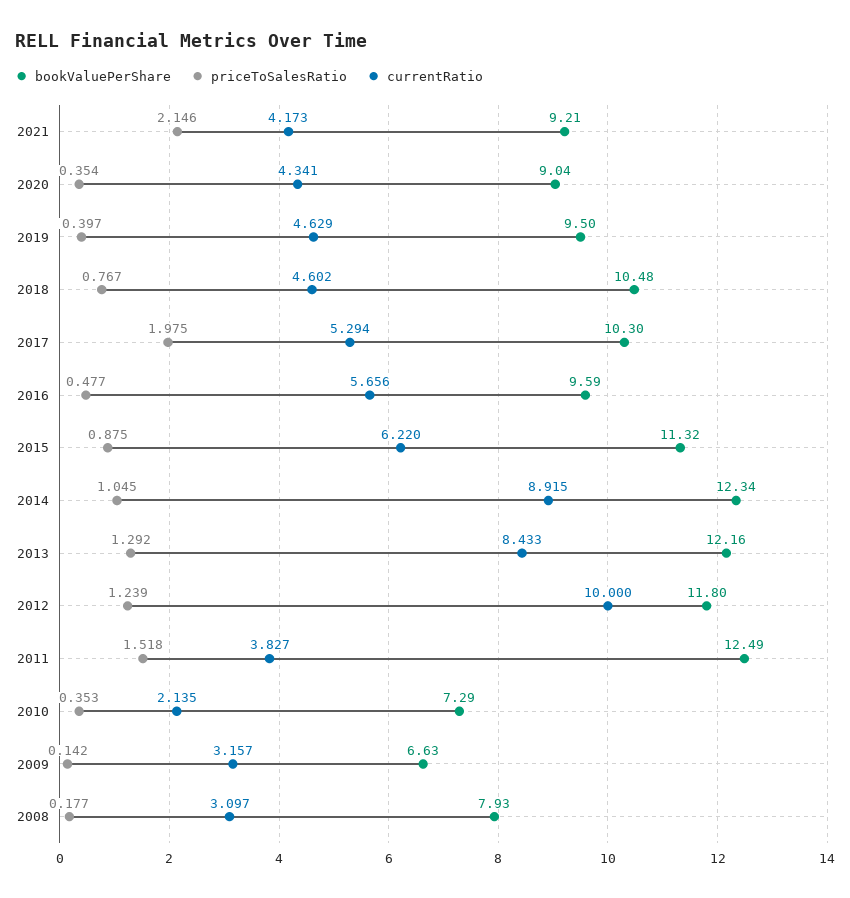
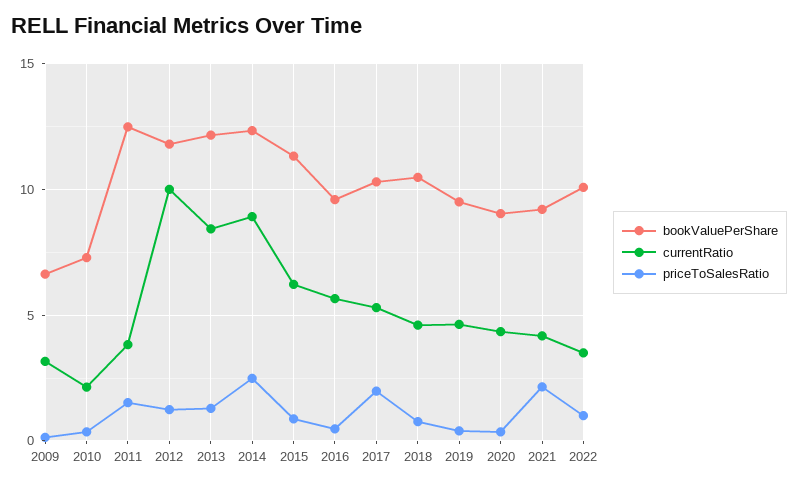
priceToSalesRatio, 2014: 1.045 -> 2.5
bookValuePerShare, 2008: 7.93 -> none
priceToSalesRatio, 2008: 0.177 -> none
currentRatio, 2008: 3.097 -> none
bookValuePerShare, 2022: none -> 10
currentRatio, 2022: none -> 3.5
priceToSalesRatio, 2022: none -> 1

